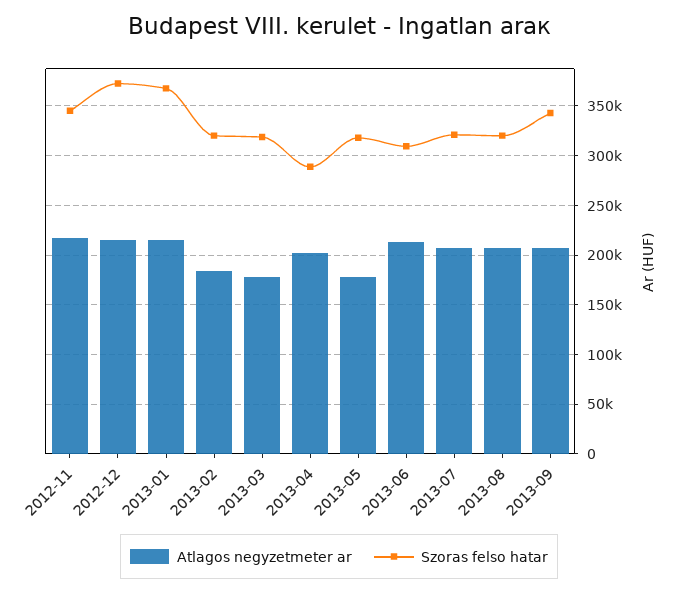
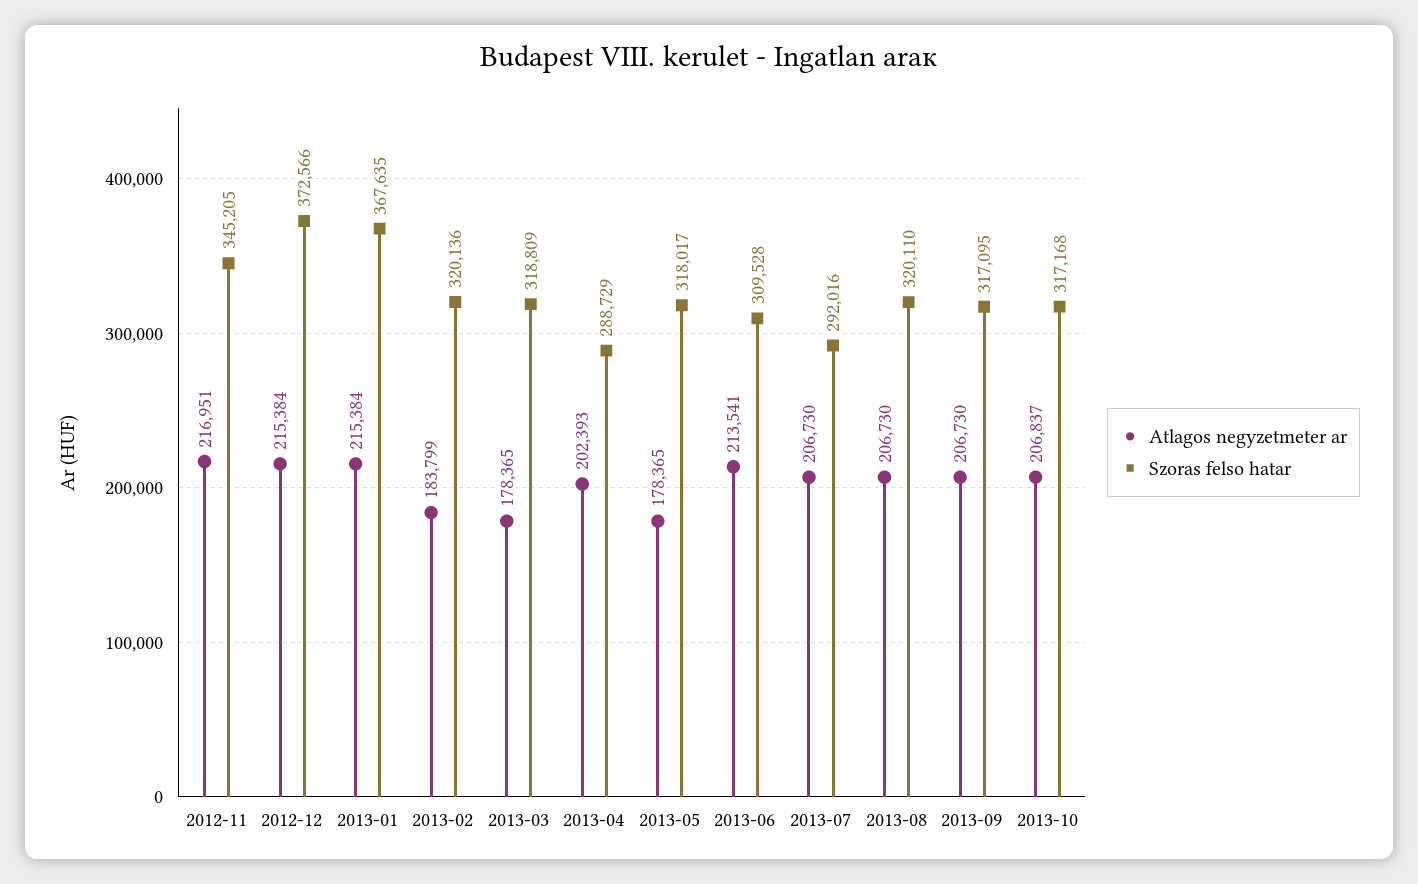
Szoras felso hatar, 2013-07: 320000 -> 292016
Szoras felso hatar, 2013-09: 340000 -> 317095
Atlagos negyzetmeter ar, 2013-10: none -> 206837
Szoras felso hatar, 2013-10: none -> 317168

